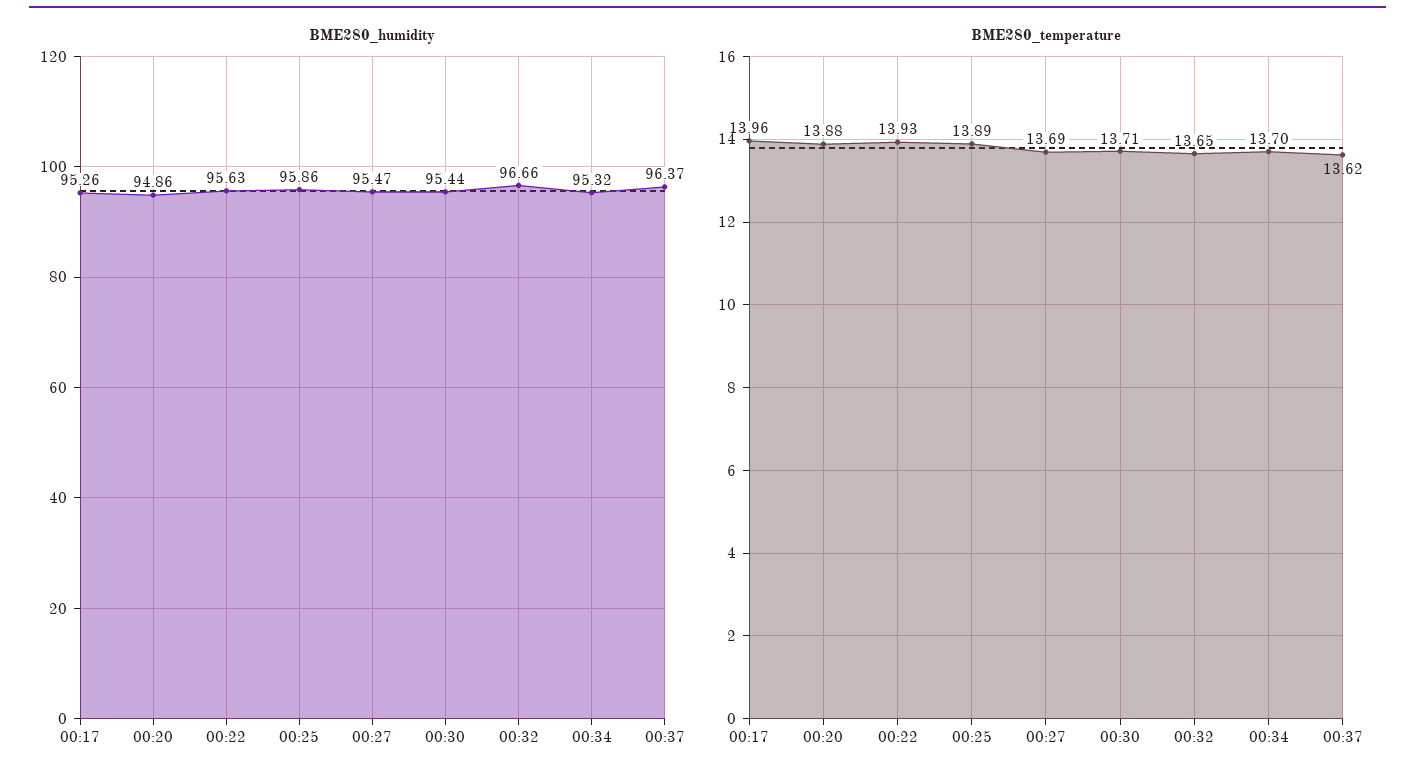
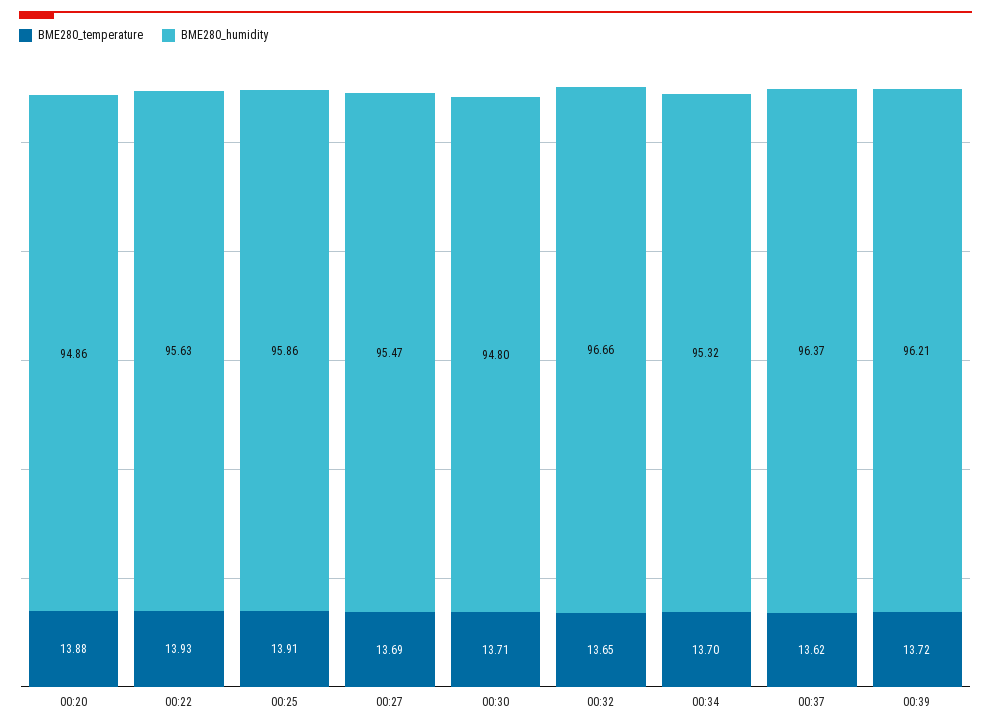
BME280_humidity, 00:17: 95.26 -> none
BME280_humidity, 00:30: 95.44 -> 94.8
BME280_temperature, 00:17: 13.96 -> none
BME280_temperature, 00:25: 13.89 -> 13.91
BME280_temperature, 00:39: none -> 13.72
BME280_humidity, 00:39: none -> 96.21

